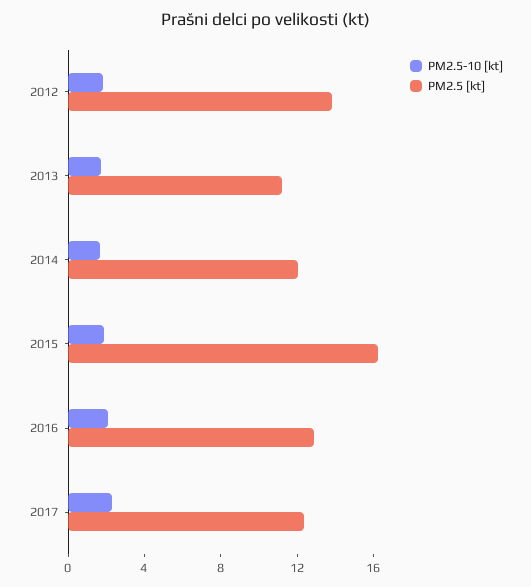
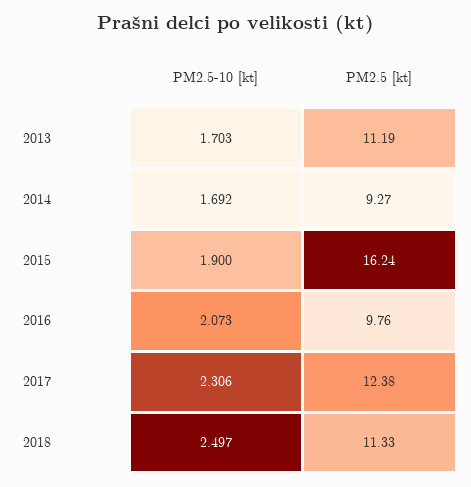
PM2.5-10 [kt], 2012: 2 -> none
PM2.5 [kt], 2012: 14 -> none
PM2.5 [kt], 2014: 12 -> 9.27
PM2.5 [kt], 2016: 13 -> 9.76
PM2.5-10 [kt], 2018: none -> 2.497
PM2.5 [kt], 2018: none -> 11.33

